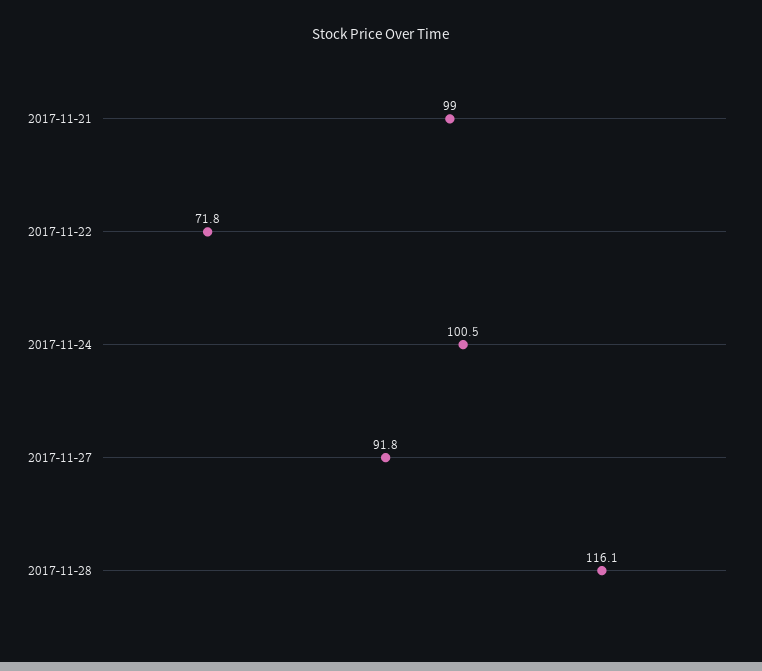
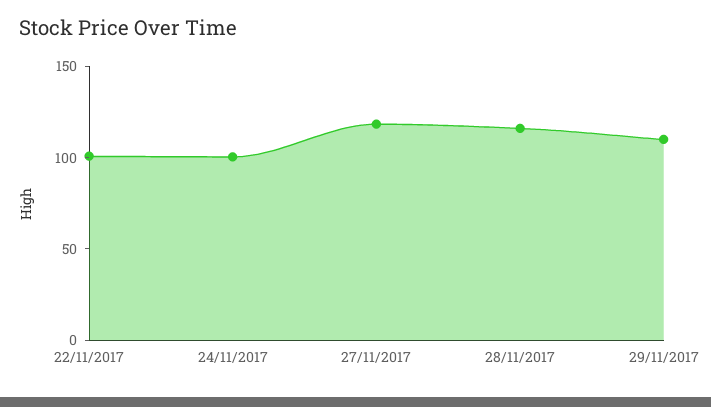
2017-11-21: 99 -> none
2017-11-22: 71.8 -> 100
2017-11-27: 91.8 -> 120
29/11/2017: none -> 110

